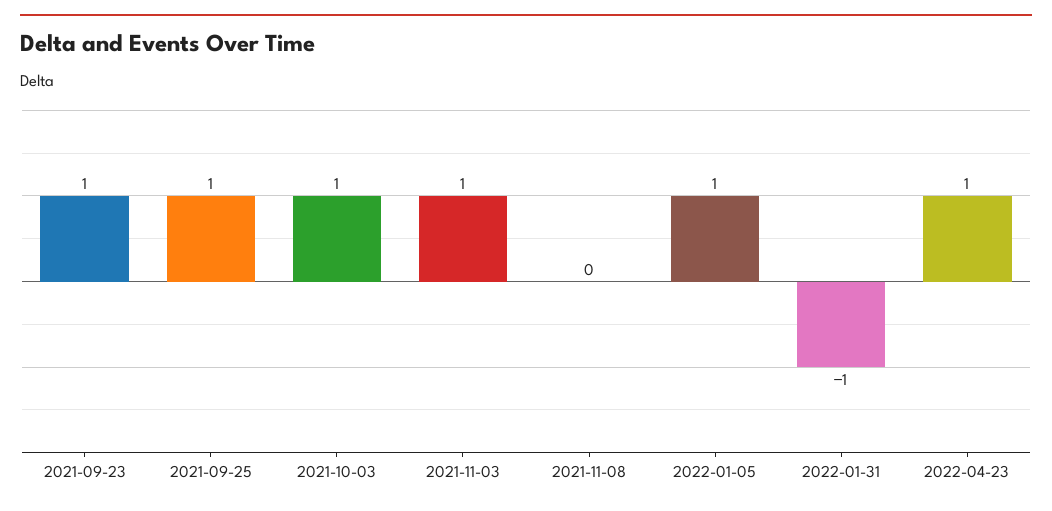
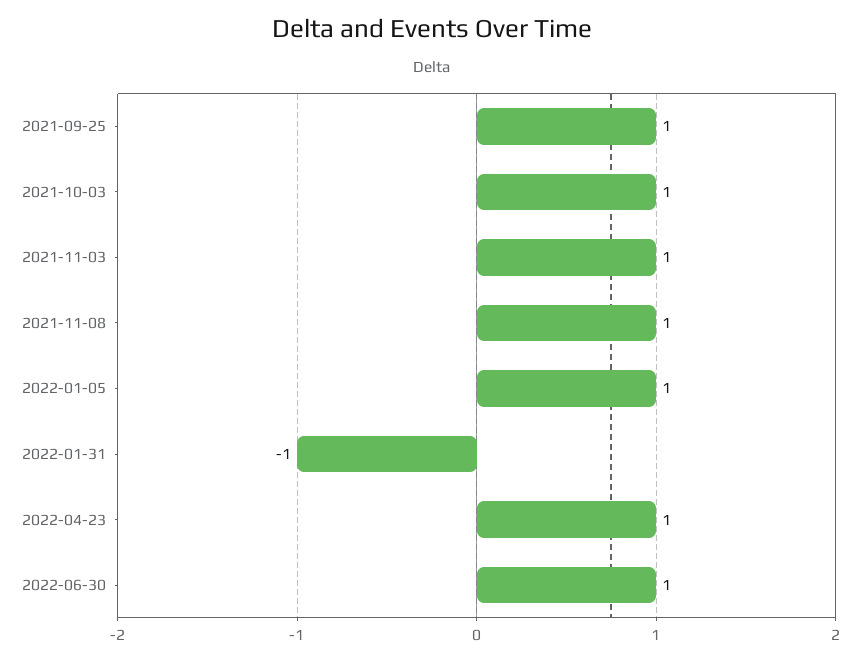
2021-09-23: 1 -> none
2021-11-08: 0 -> 1
2022-06-30: none -> 1

